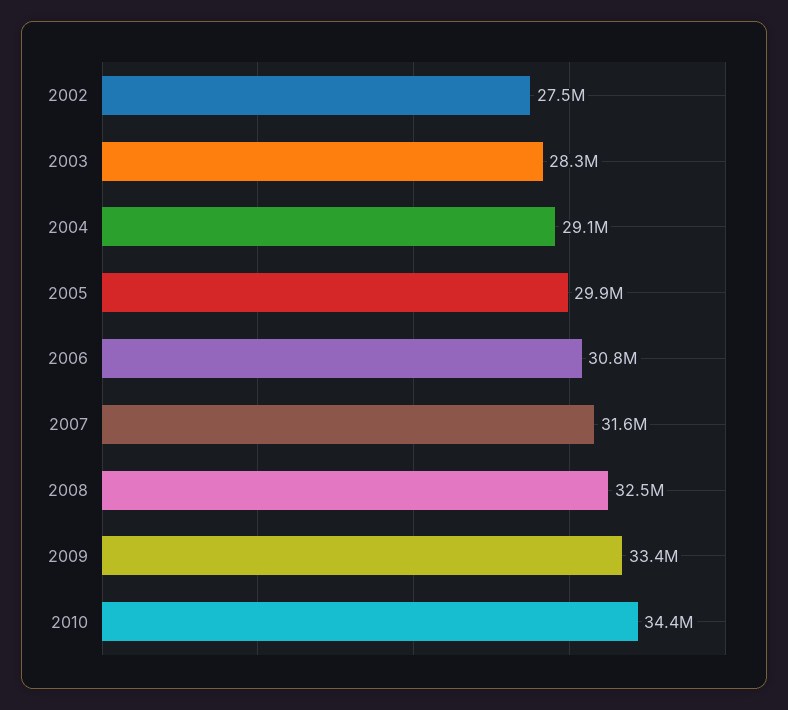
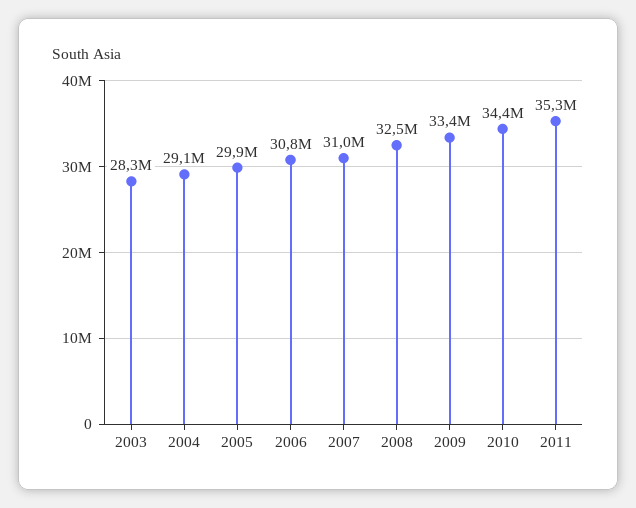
2002: 27500000 -> none
2007: 31600000 -> 31000000
2011: none -> 35300000

